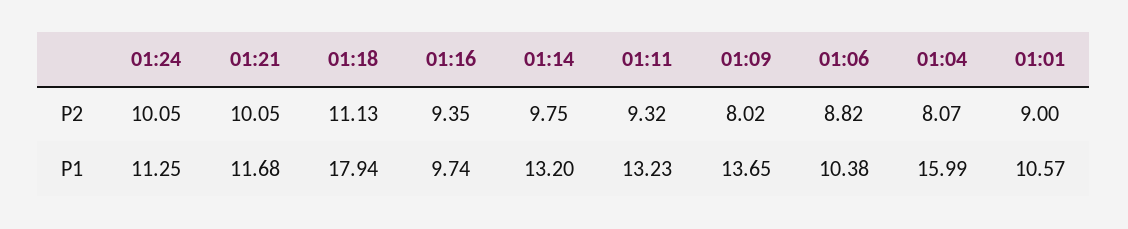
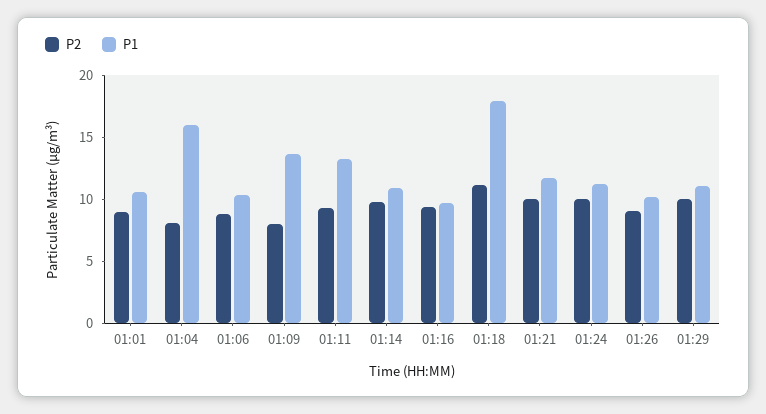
P1, 01:14: 13.2 -> 11
P2, 01:26: none -> 9
P1, 01:26: none -> 10
P2, 01:29: none -> 10
P1, 01:29: none -> 11

